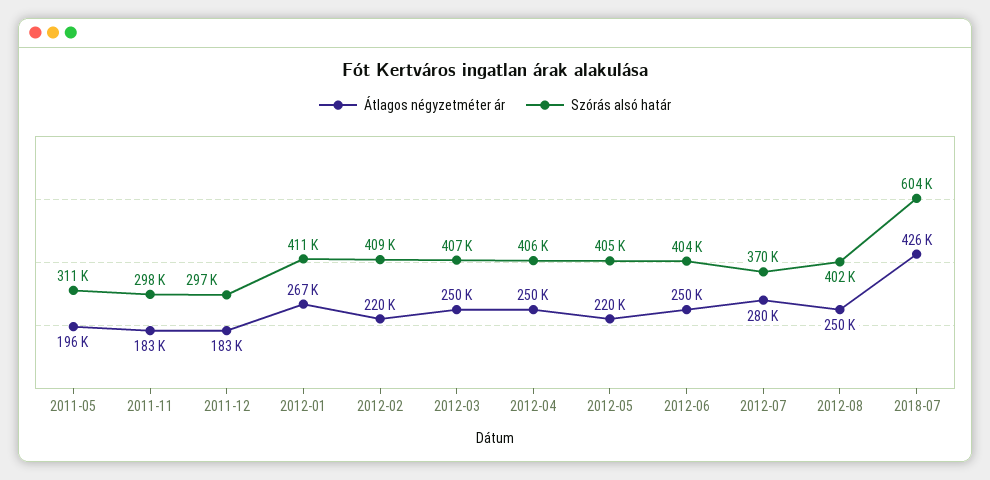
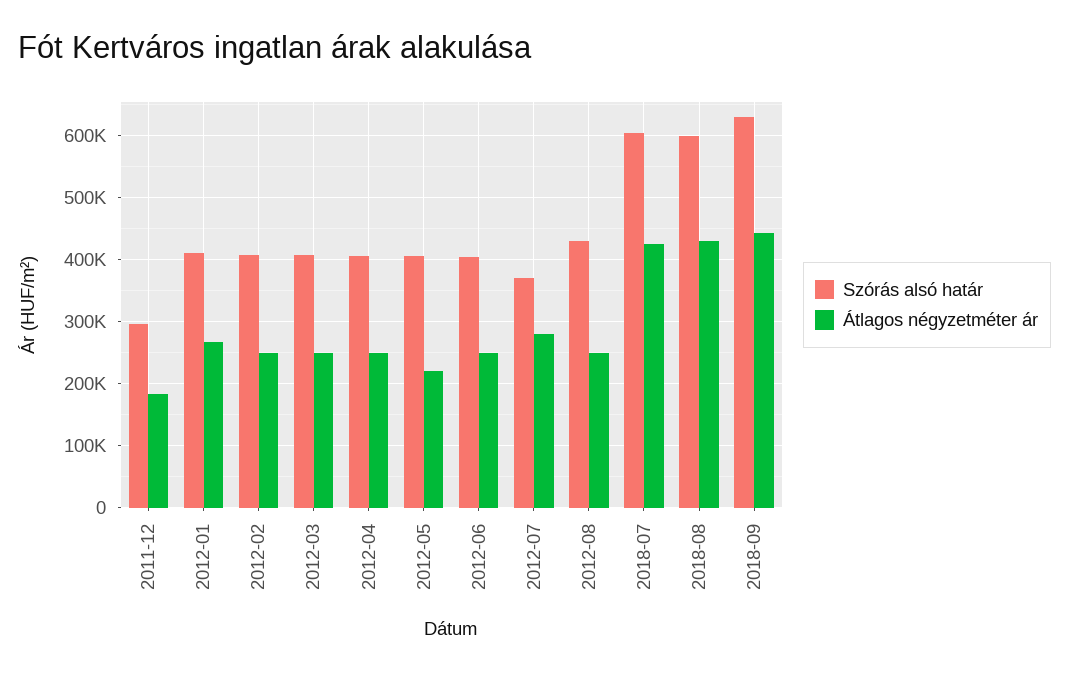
Átlagos négyzetméter ár, 2011-05: 196000 -> none
Szórás alsó határ, 2011-05: 311000 -> none
Átlagos négyzetméter ár, 2011-11: 183000 -> none
Szórás alsó határ, 2011-11: 298000 -> none
Átlagos négyzetméter ár, 2012-02: 220000 -> 250000
Szórás alsó határ, 2012-08: 402000 -> 430000
Szórás alsó határ, 2018-08: none -> 600000
Átlagos négyzetméter ár, 2018-08: none -> 430000
Szórás alsó határ, 2018-09: none -> 630000
Átlagos négyzetméter ár, 2018-09: none -> 440000

